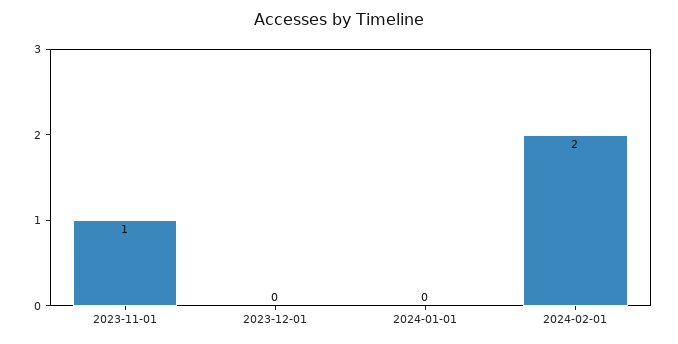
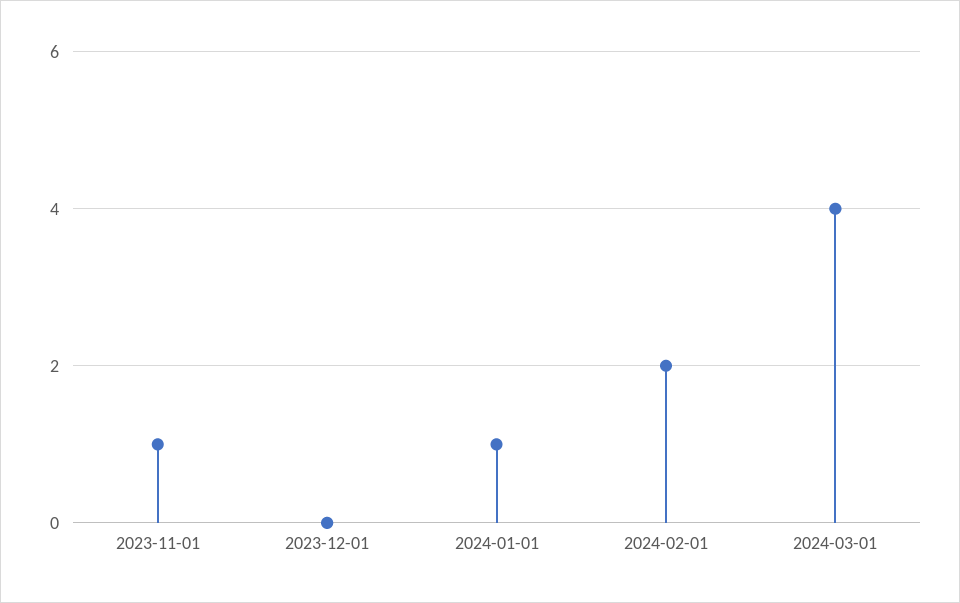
2024-01-01: 0 -> 1
2024-03-01: none -> 4

